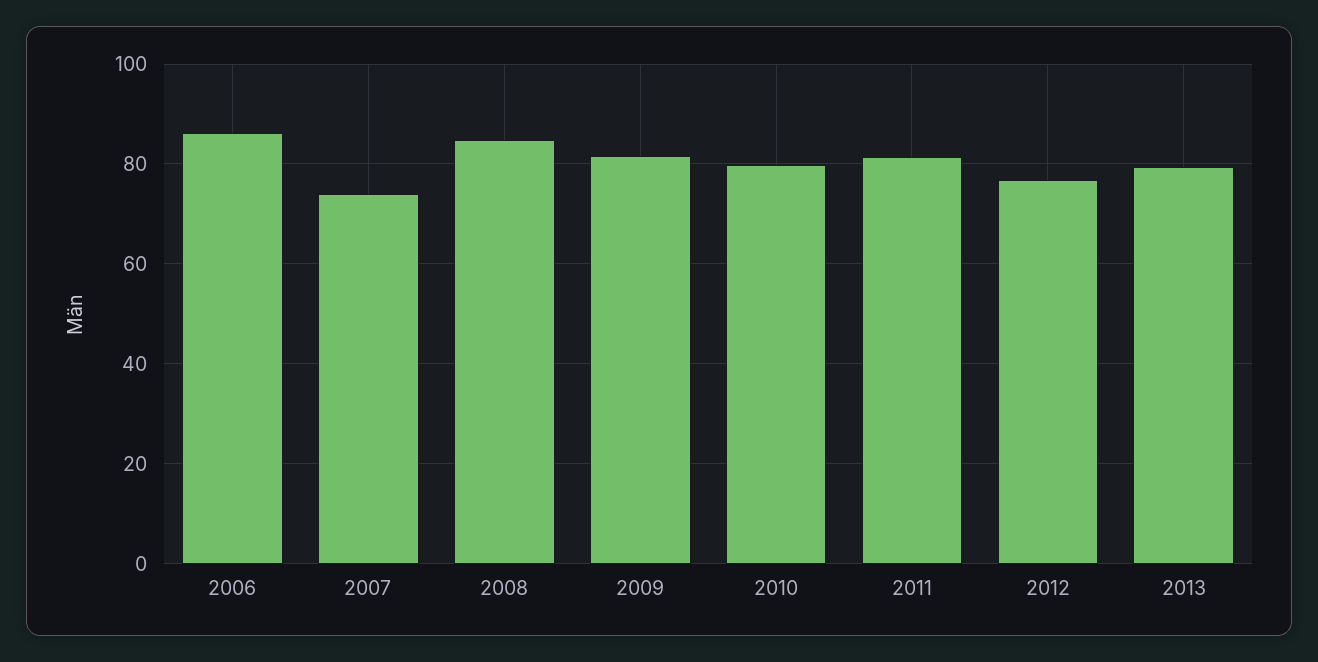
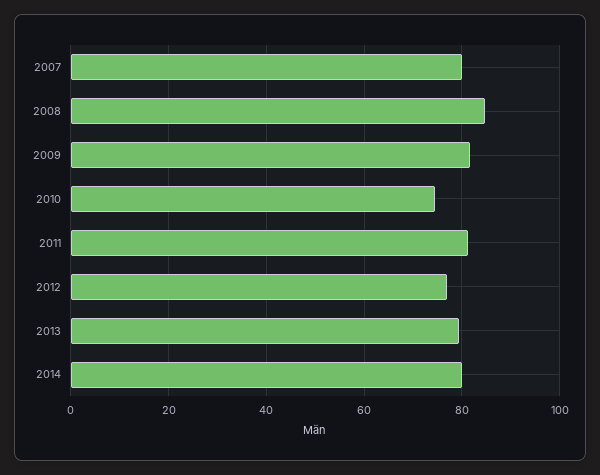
2006: 86 -> none
2007: 74 -> 80
2010: 80 -> 74
2014: none -> 80

